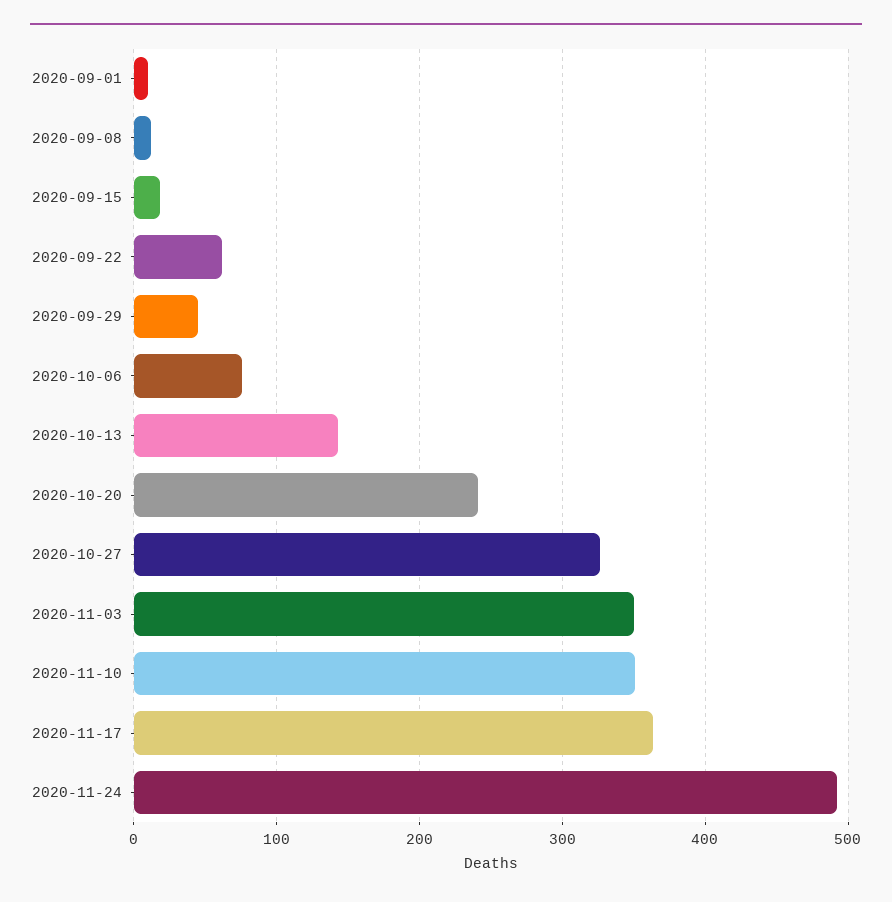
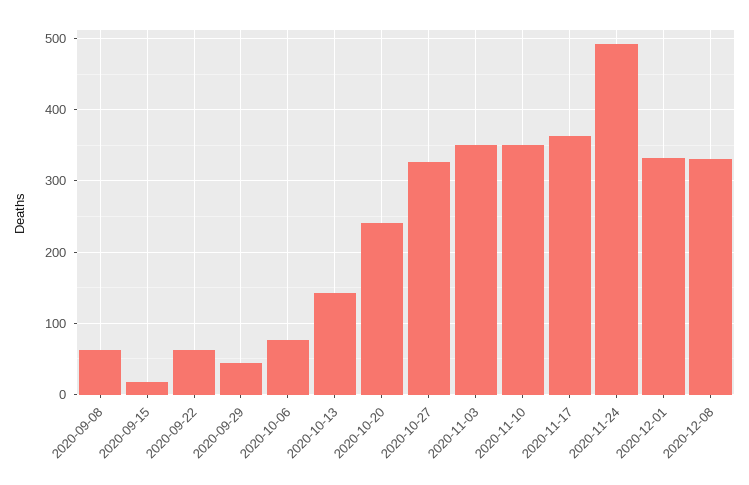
2020-09-01: 10 -> none
2020-09-08: 10 -> 60
2020-12-01: none -> 330
2020-12-08: none -> 330

